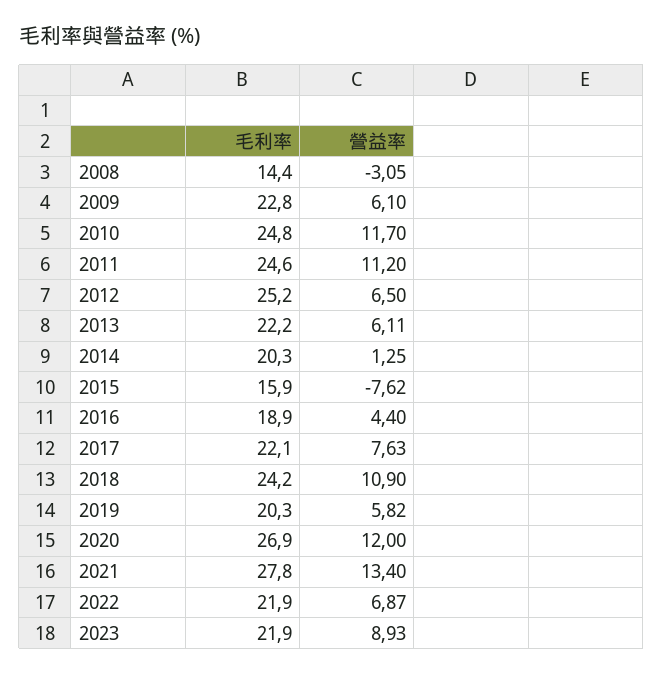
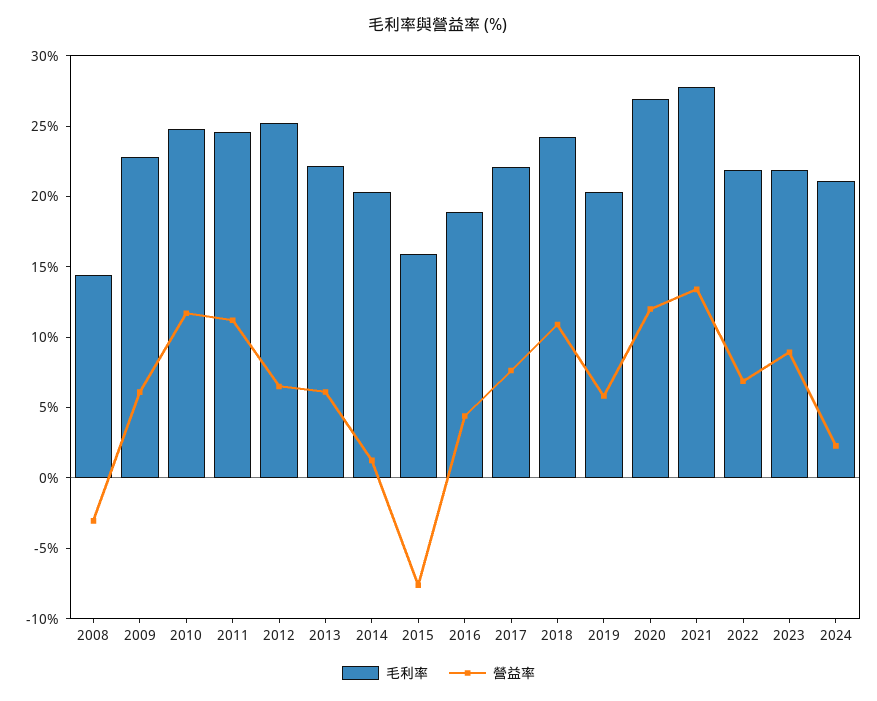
毛利率, 2024: none -> 21
營益率, 2024: none -> 2

